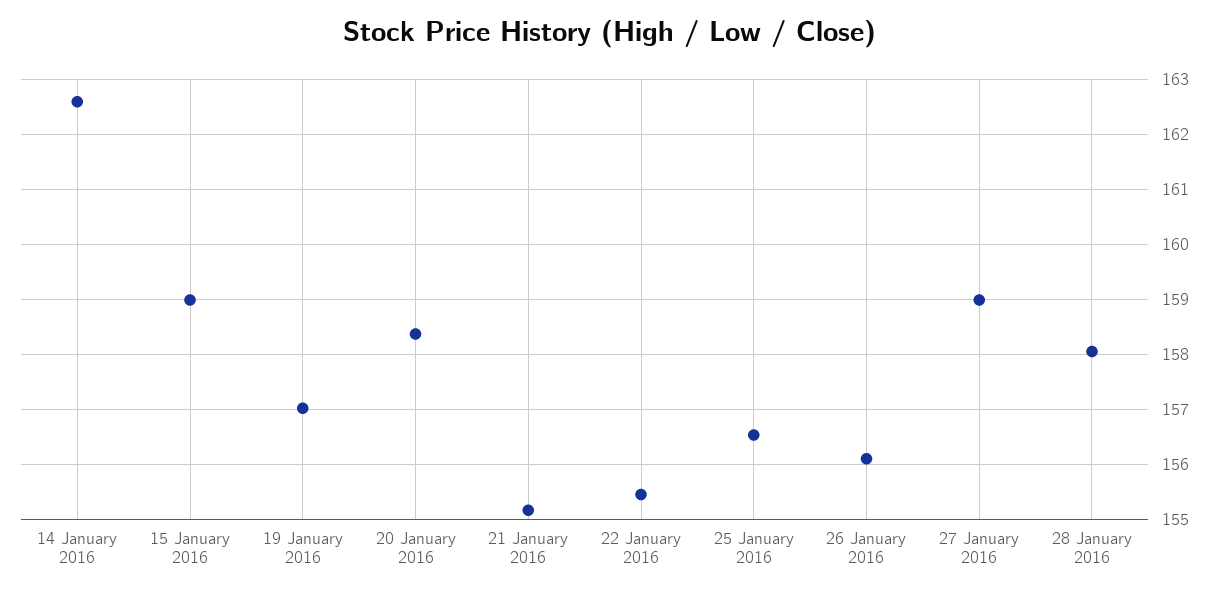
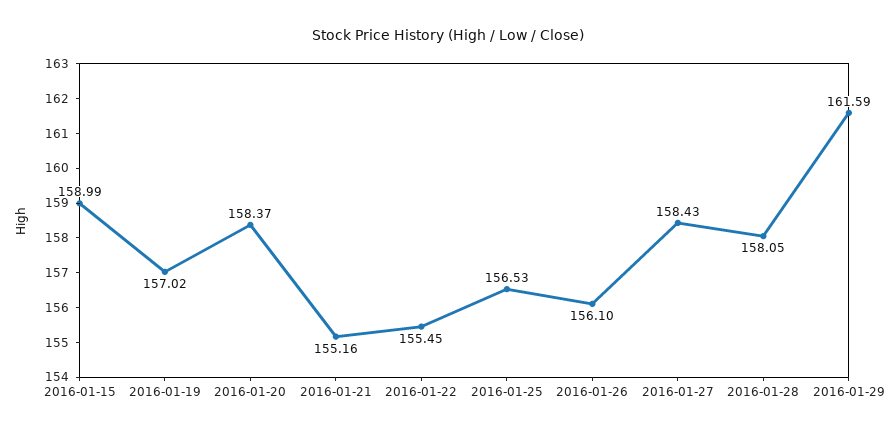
14 January 2016: 162.6 -> none
27 January 2016: 159 -> 158.43
2016-01-29: none -> 161.59

